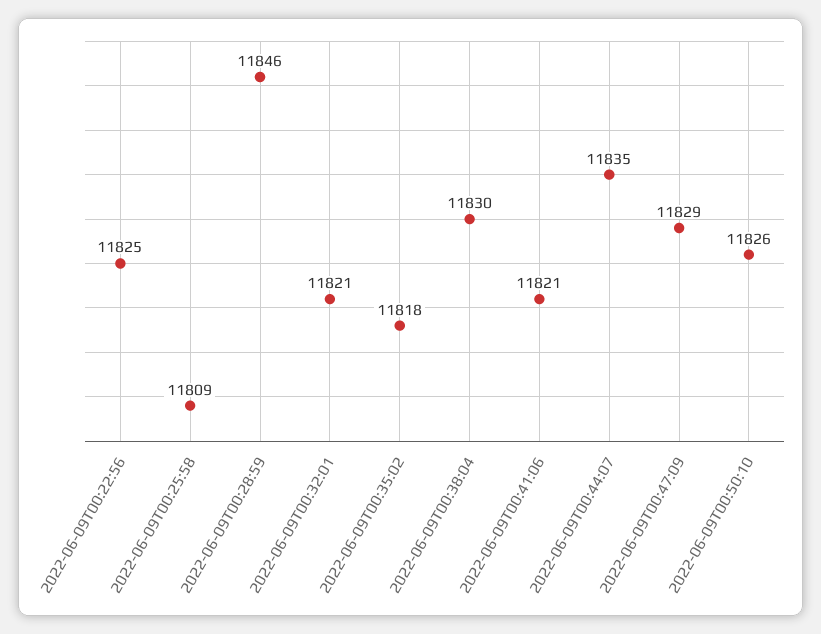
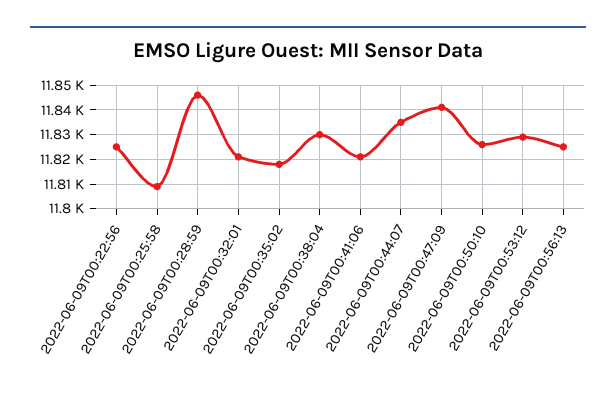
2022-06-09T00:47:09: 11829 -> 11840
2022-06-09T00:53:12: none -> 11830
2022-06-09T00:56:13: none -> 11825

